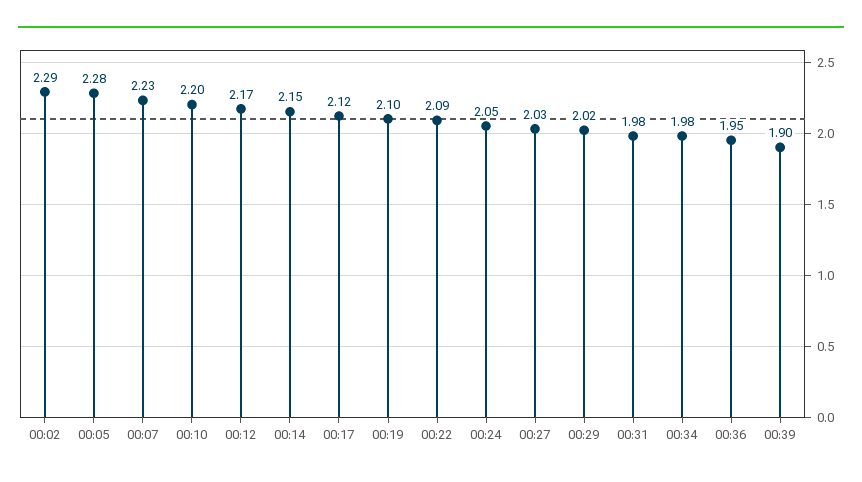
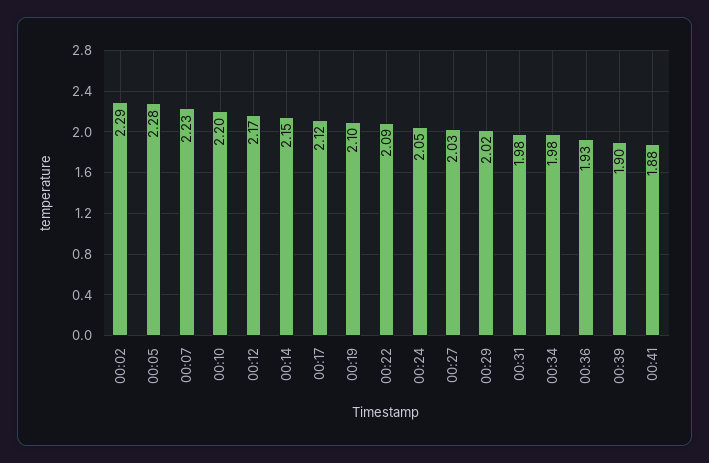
00:36: 1.95 -> 1.93
00:41: none -> 1.88

